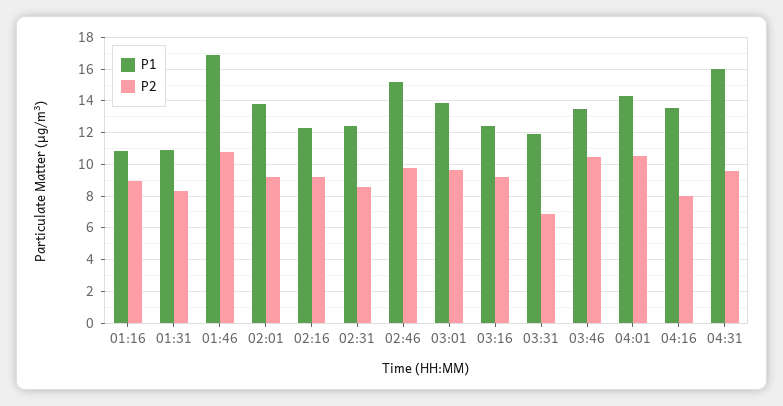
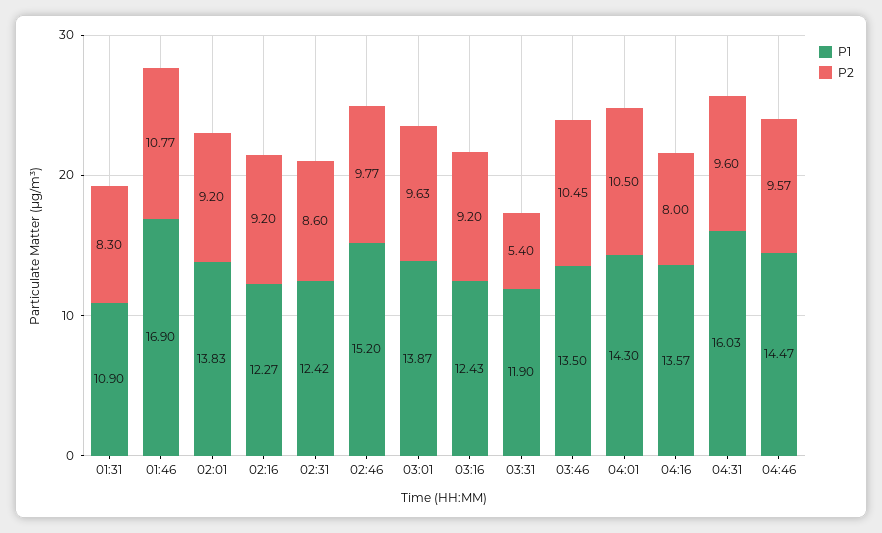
P1, 01:16: 11 -> none
P2, 01:16: 9 -> none
P2, 03:31: 7 -> 5.4
P1, 04:46: none -> 14.47
P2, 04:46: none -> 9.57

